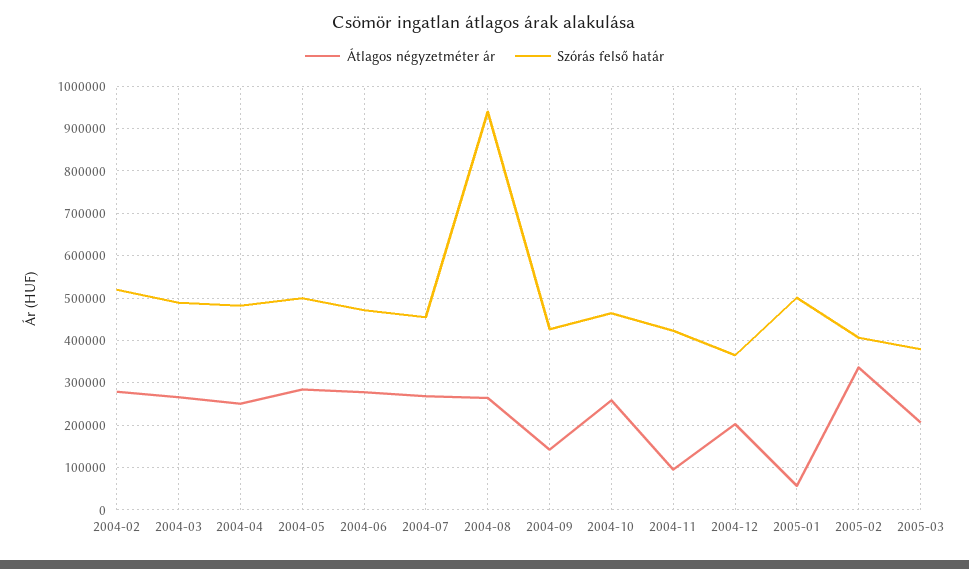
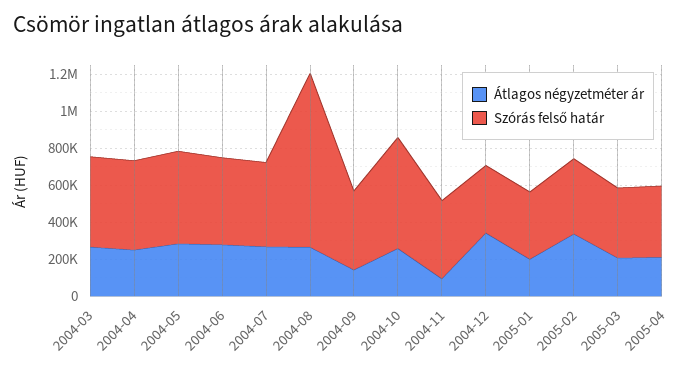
Átlagos négyzetméter ár, 2004-02: 280000 -> none
Szórás felső határ, 2004-02: 520000 -> none
Szórás felső határ, 2004-10: 460000 -> 600000
Átlagos négyzetméter ár, 2004-12: 200000 -> 350000
Átlagos négyzetméter ár, 2005-01: 60000 -> 200000
Szórás felső határ, 2005-01: 500000 -> 350000
Átlagos négyzetméter ár, 2005-04: none -> 200000
Szórás felső határ, 2005-04: none -> 400000

